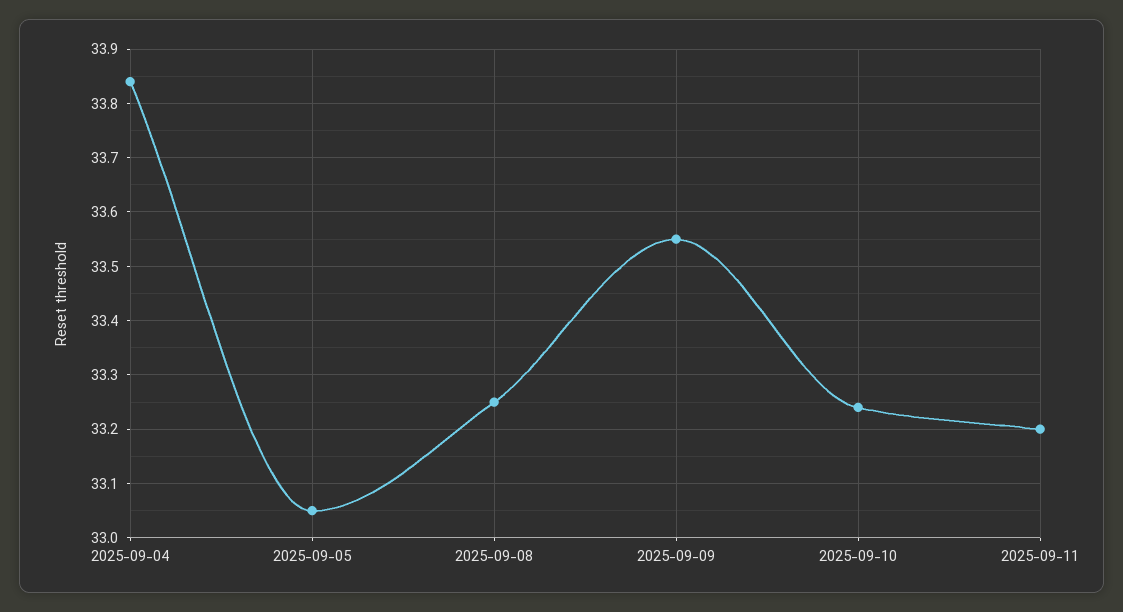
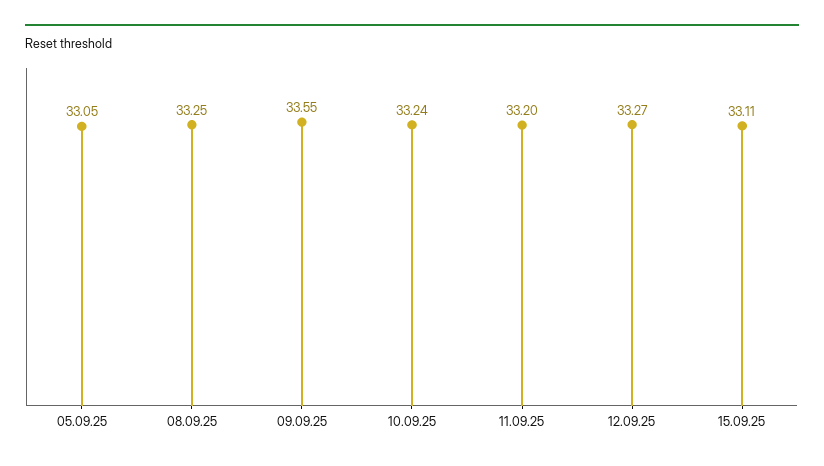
2025-09-04: 33.85 -> none
12.09.25: none -> 33.27
15.09.25: none -> 33.11

